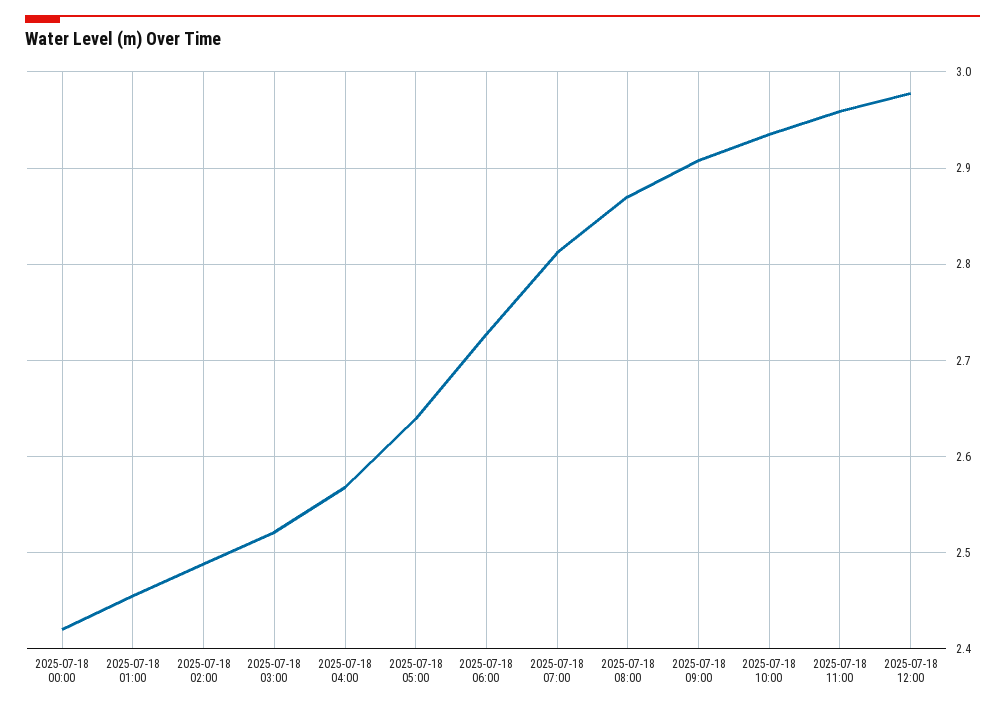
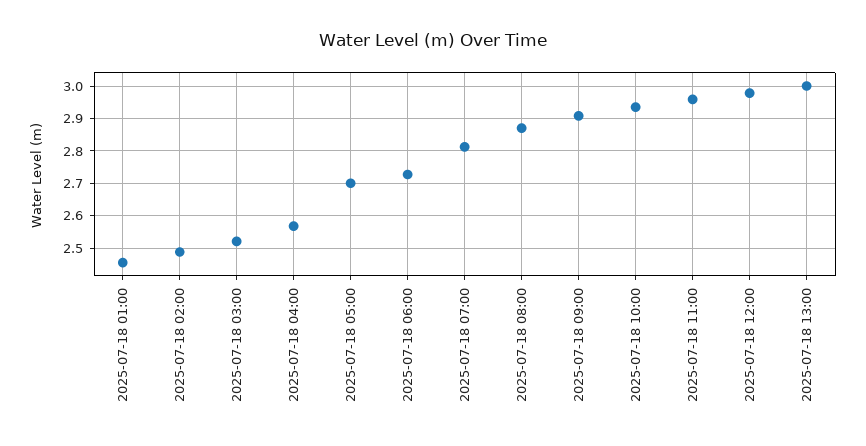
2025-07-18 00:00: 2.42 -> none
2025-07-18 05:00: 2.64 -> 2.7
2025-07-18 13:00: none -> 3

